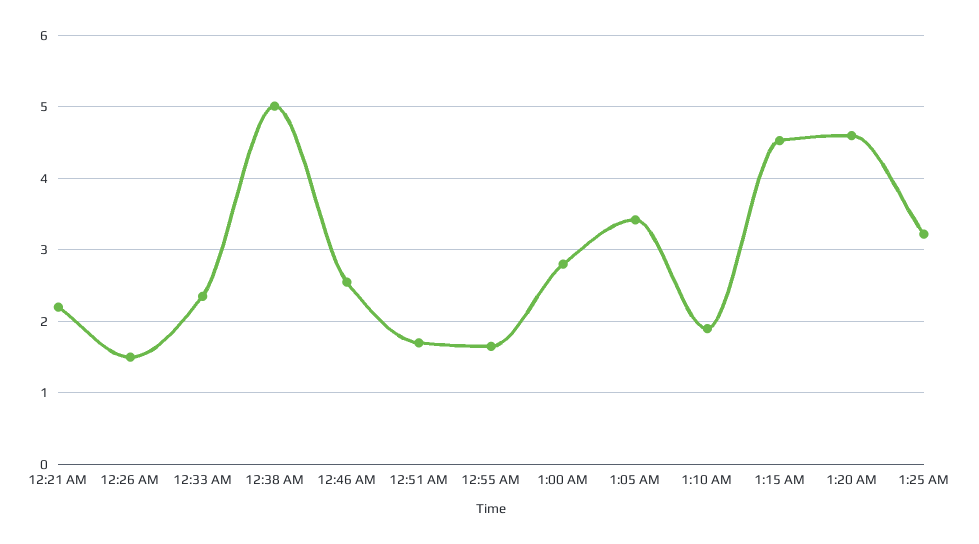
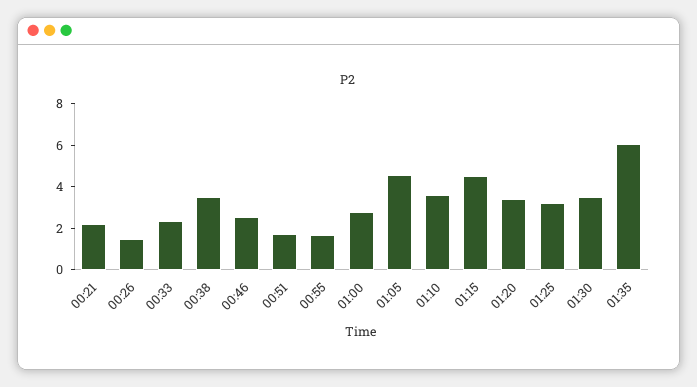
12:38 AM: 5 -> 3.5
1:05 AM: 3.4 -> 4.5
1:10 AM: 1.9 -> 3.5
1:20 AM: 4.6 -> 3.5
01:30: none -> 3.5
01:35: none -> 6

